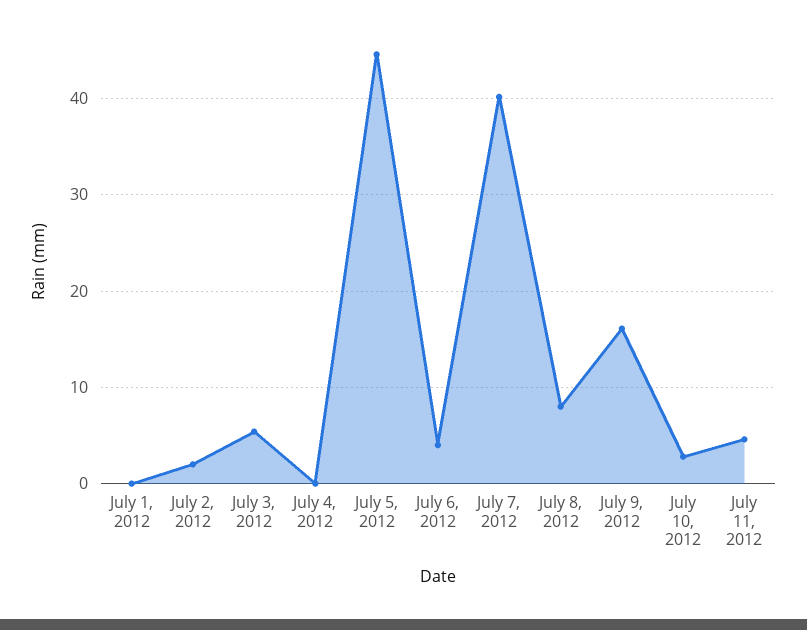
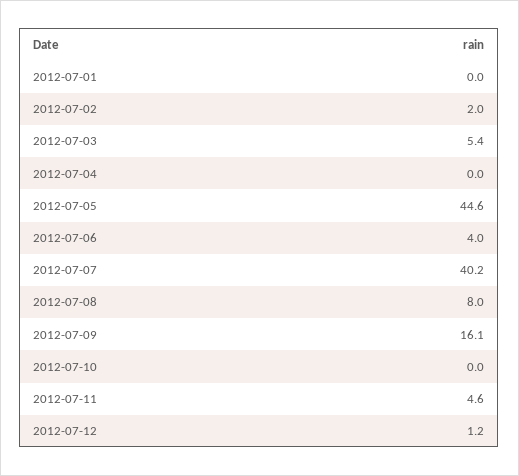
July 10, 2012: 3 -> 0
2012-07-12: none -> 1.2

